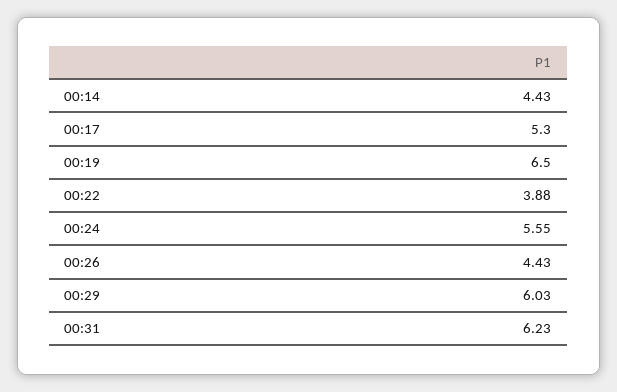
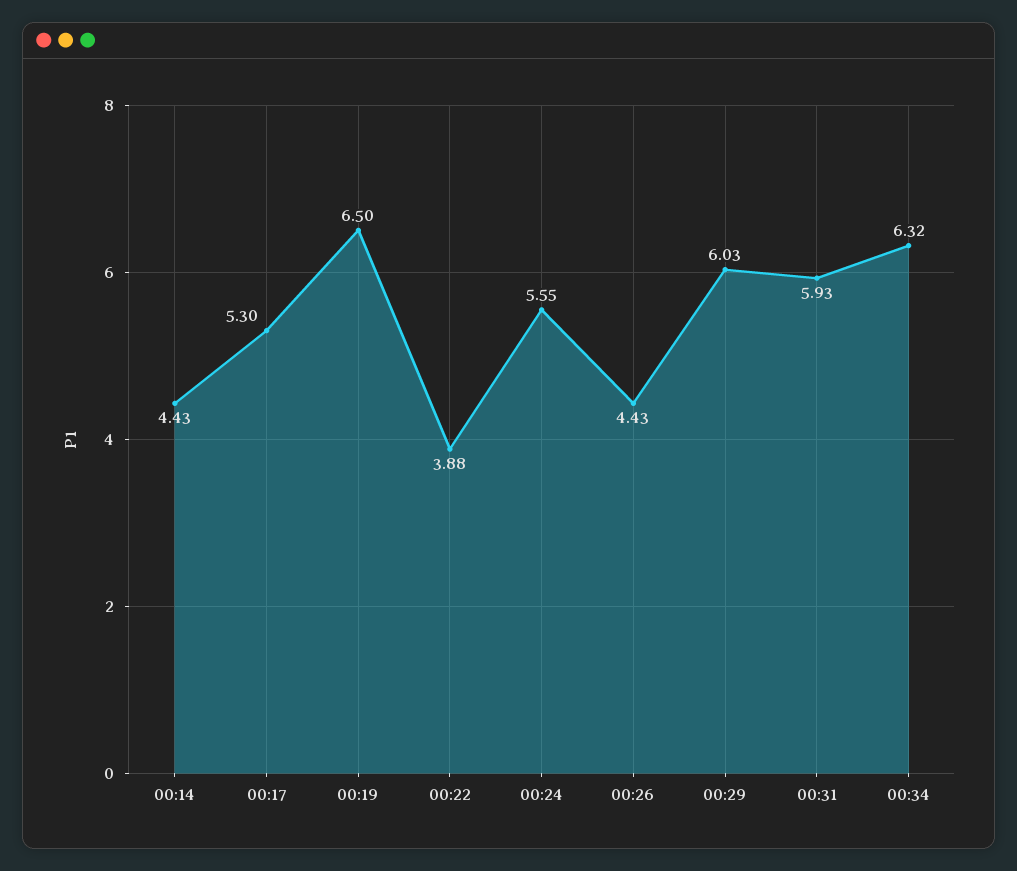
00:31: 6.23 -> 5.93
00:34: none -> 6.32

